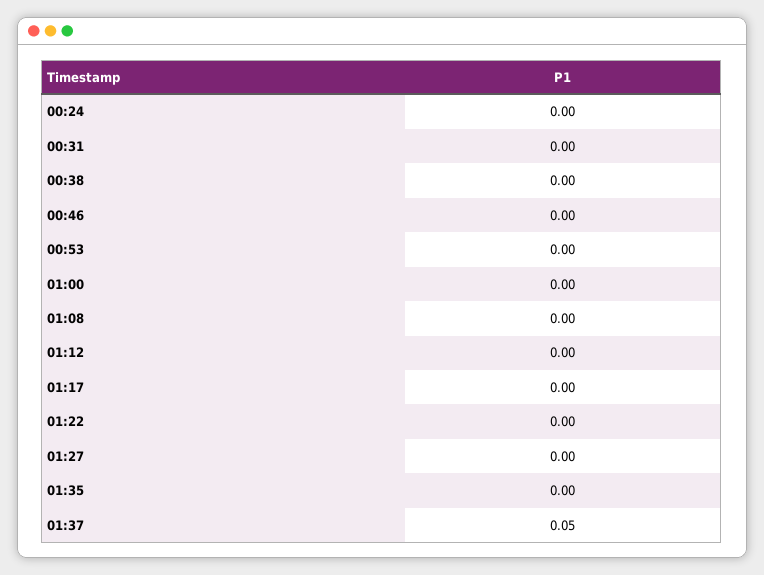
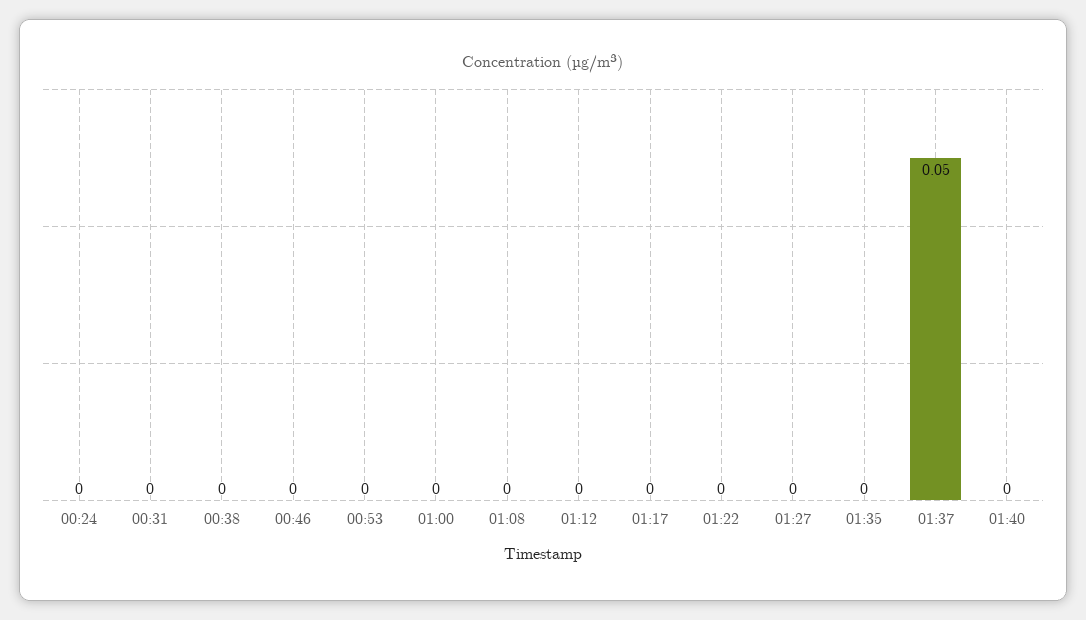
01:40: none -> 0

